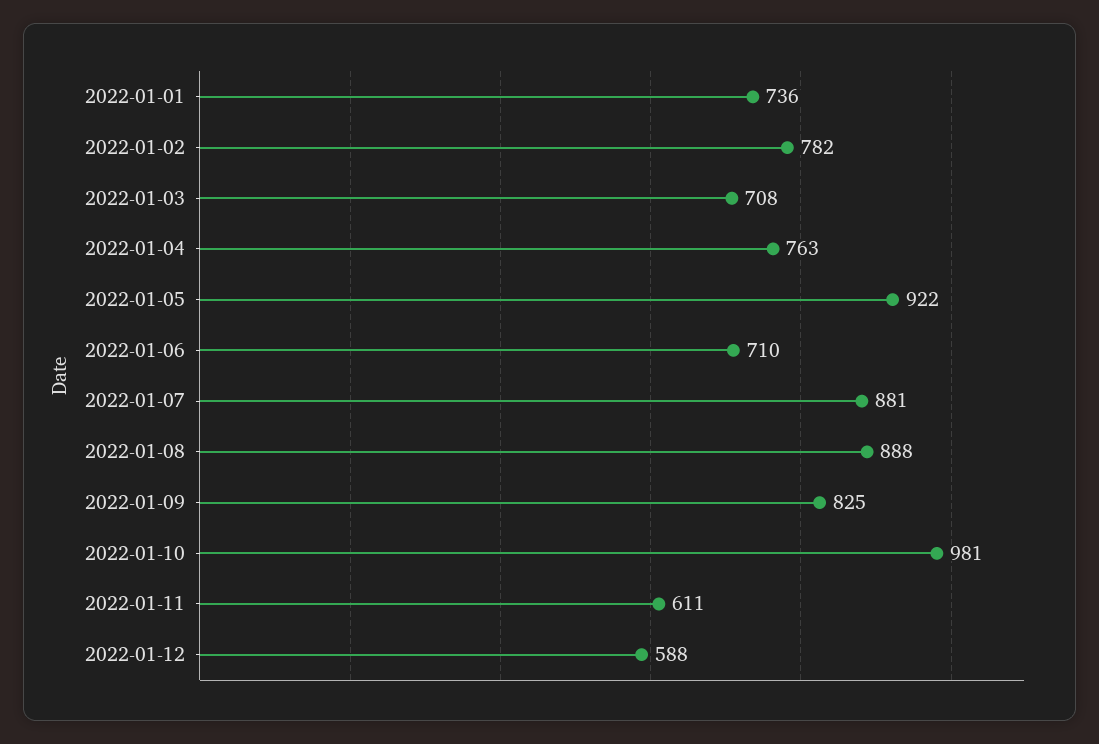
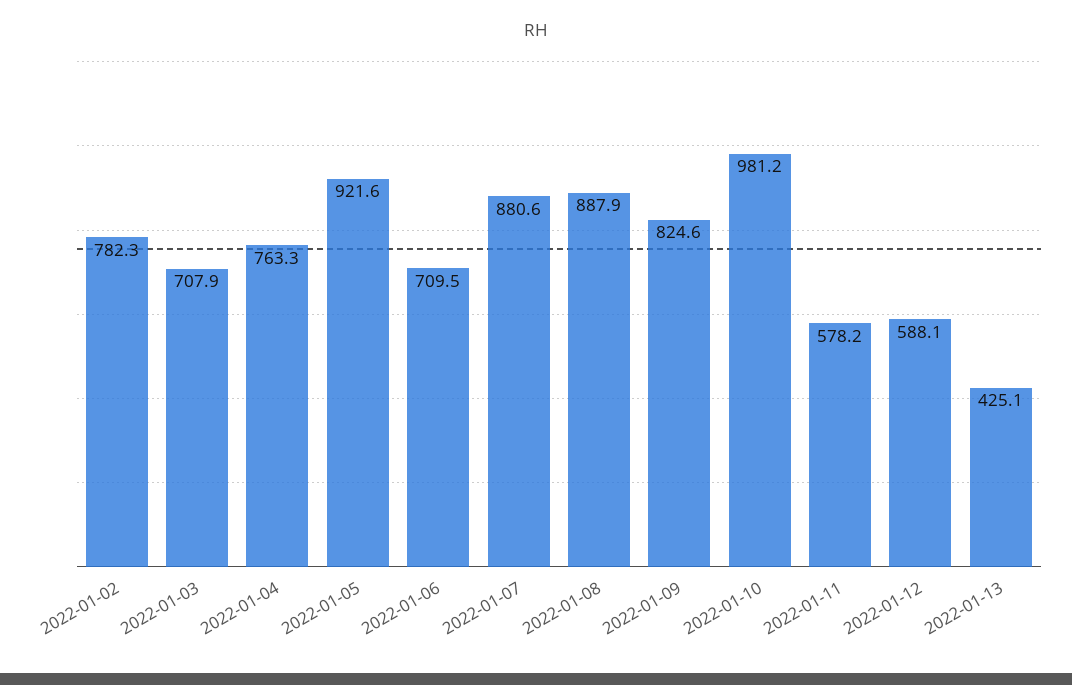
2022-01-01: 736 -> none
2022-01-11: 611 -> 578.2
2022-01-13: none -> 425.1

